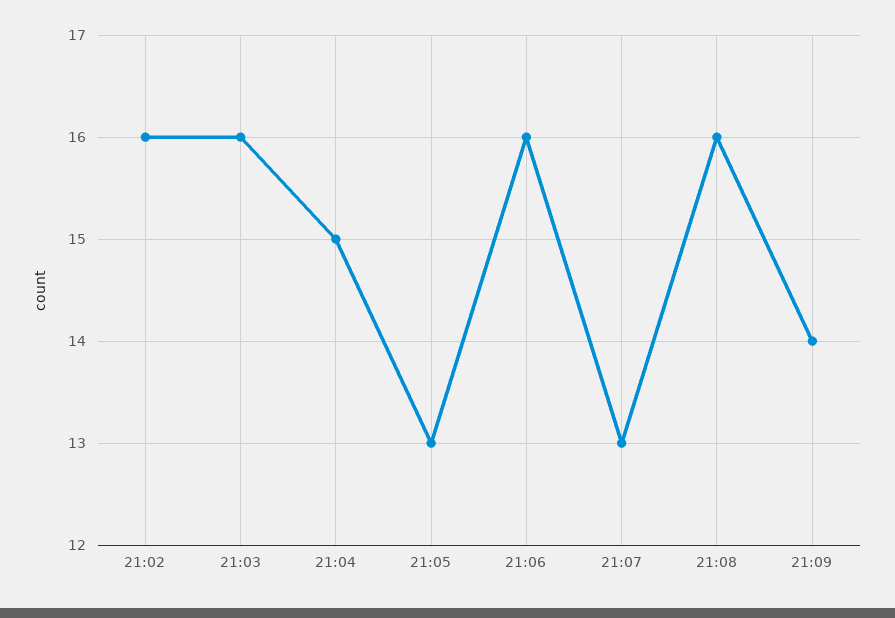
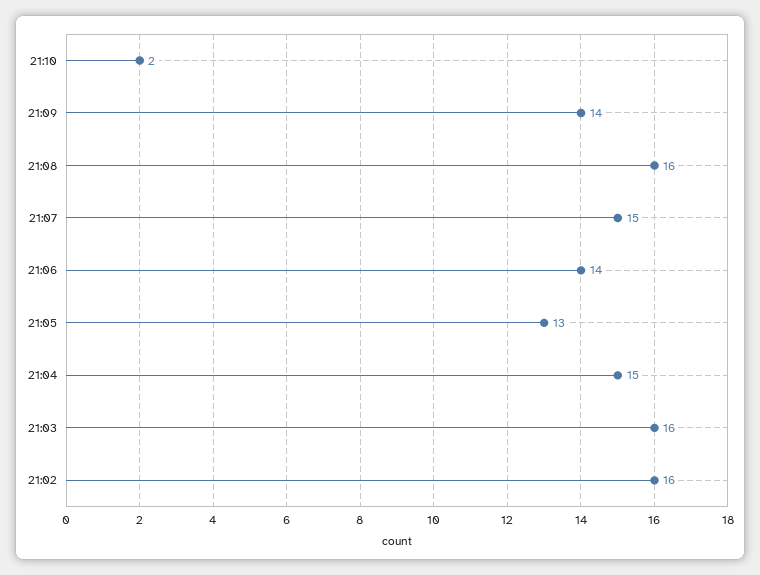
21:06: 16 -> 14
21:07: 13 -> 15
21:10: none -> 2

